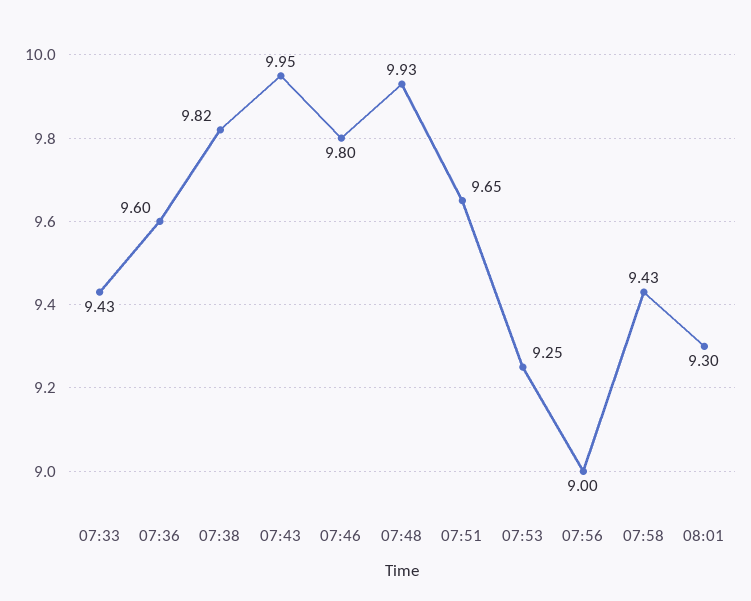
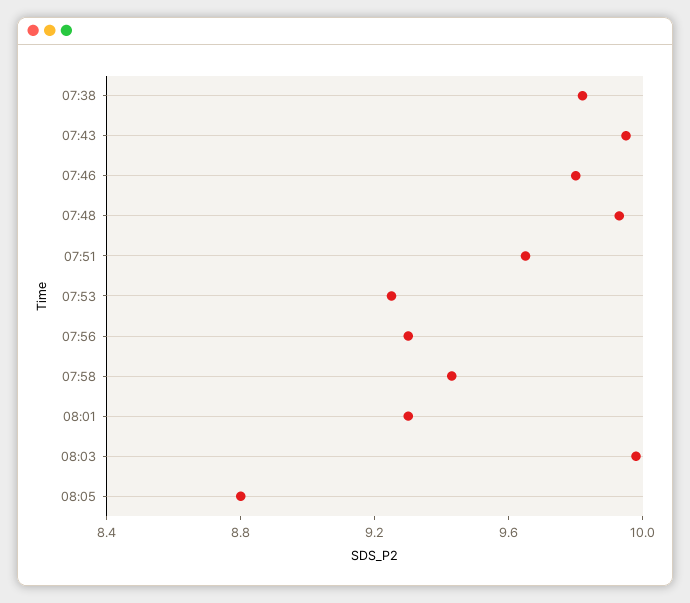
07:33: 9.43 -> none
07:36: 9.6 -> none
07:56: 9 -> 9.3
08:03: none -> 10
08:05: none -> 8.8

